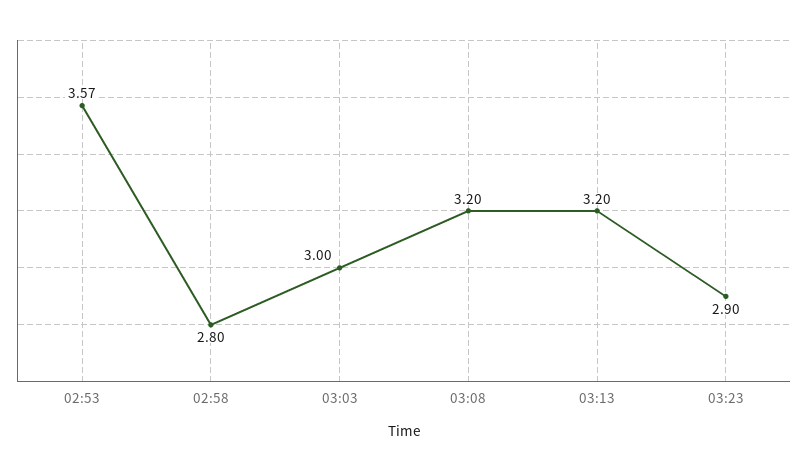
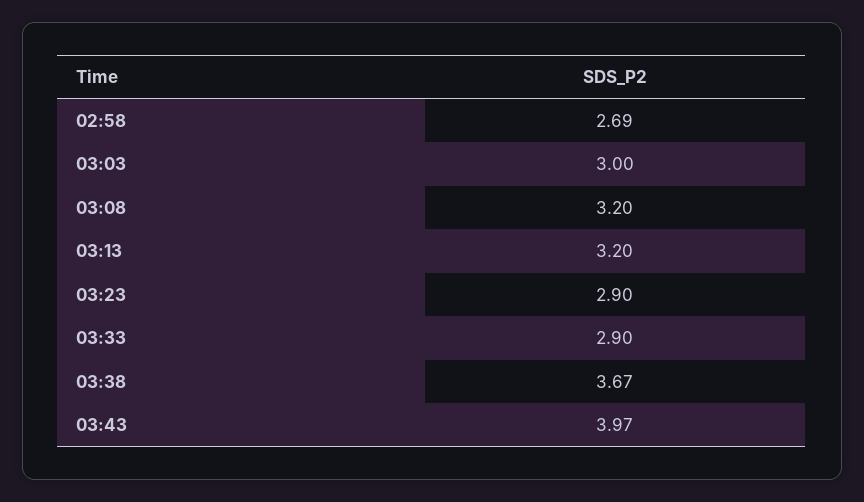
02:53: 3.57 -> none
02:58: 2.8 -> 2.69
03:33: none -> 2.9
03:38: none -> 3.67
03:43: none -> 3.97

